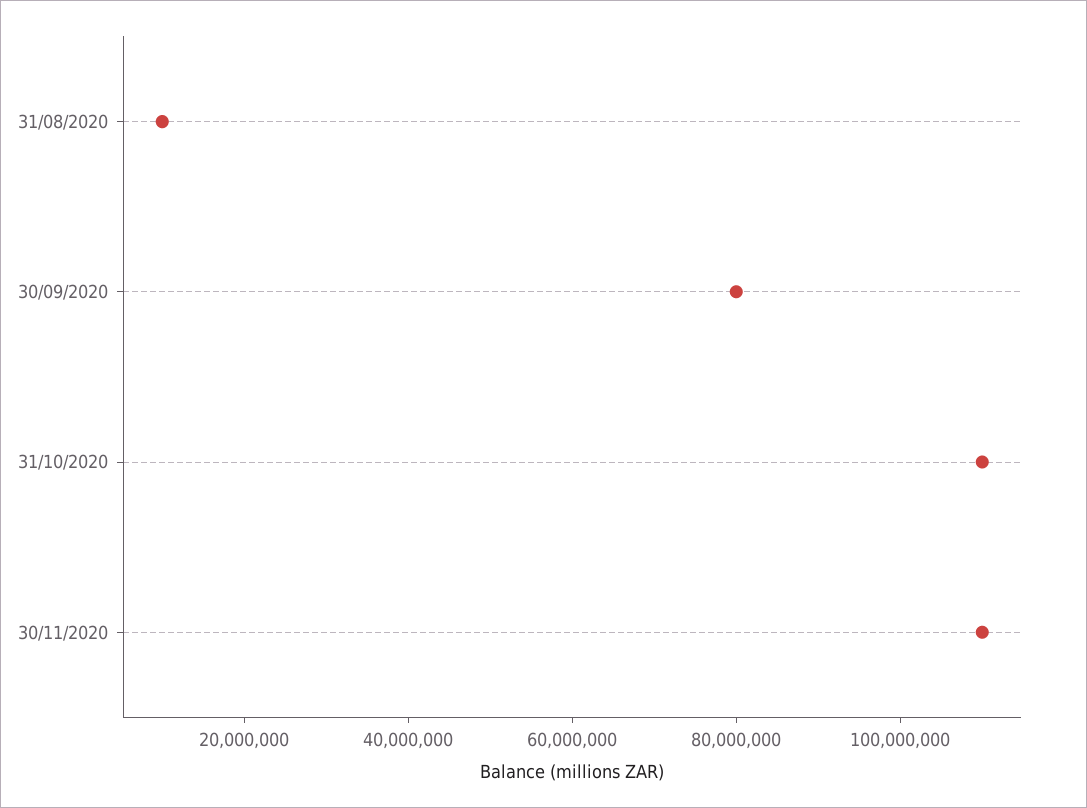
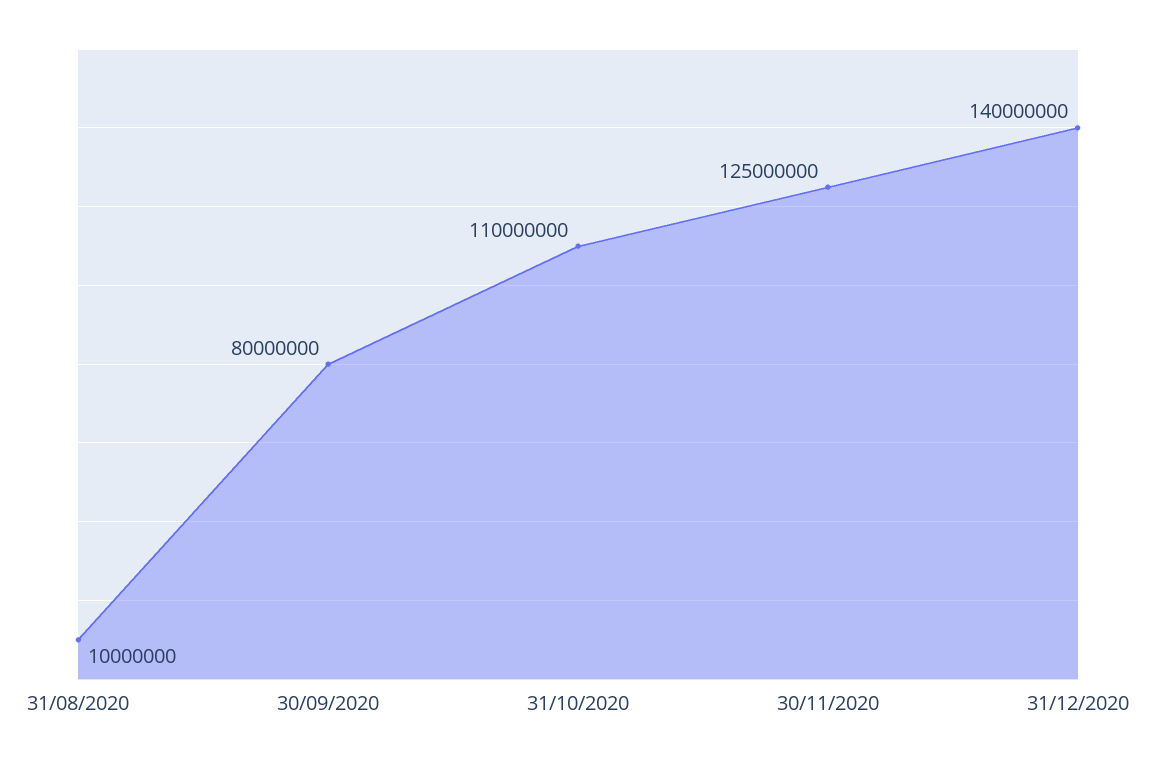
30/11/2020: 110000000 -> 125000000
31/12/2020: none -> 140000000

